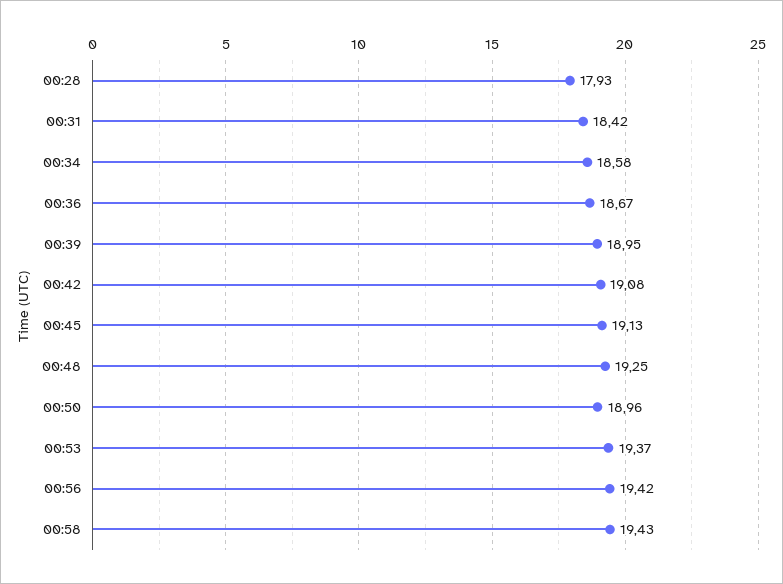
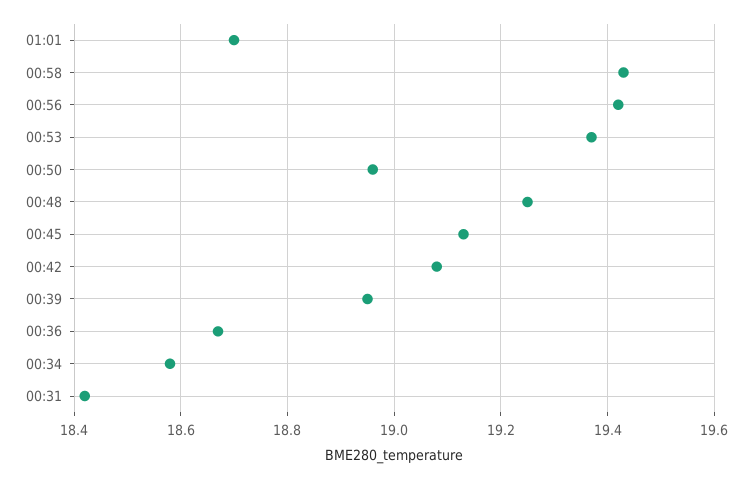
00:28: 17.93 -> none
01:01: none -> 18.7

